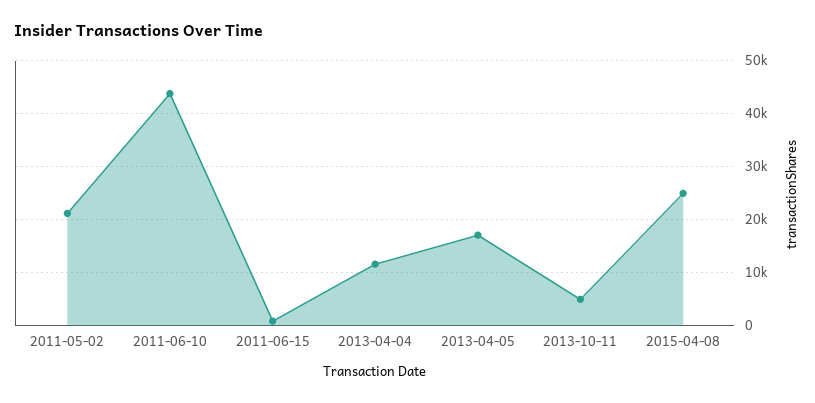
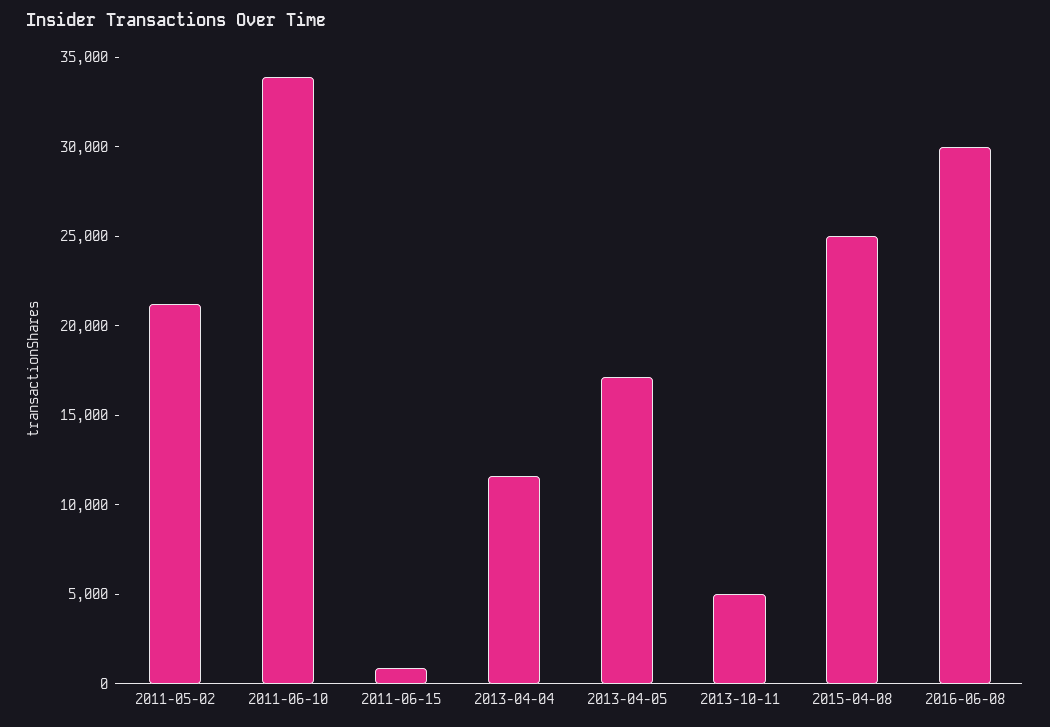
2011-06-10: 44000 -> 34000
2016-06-08: none -> 30000

